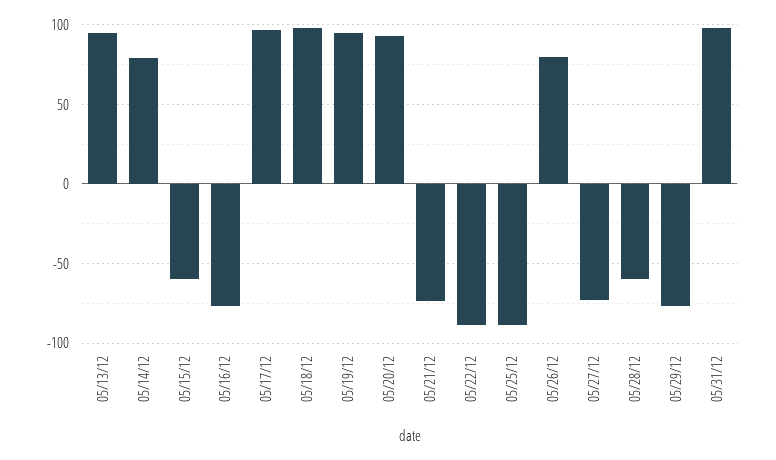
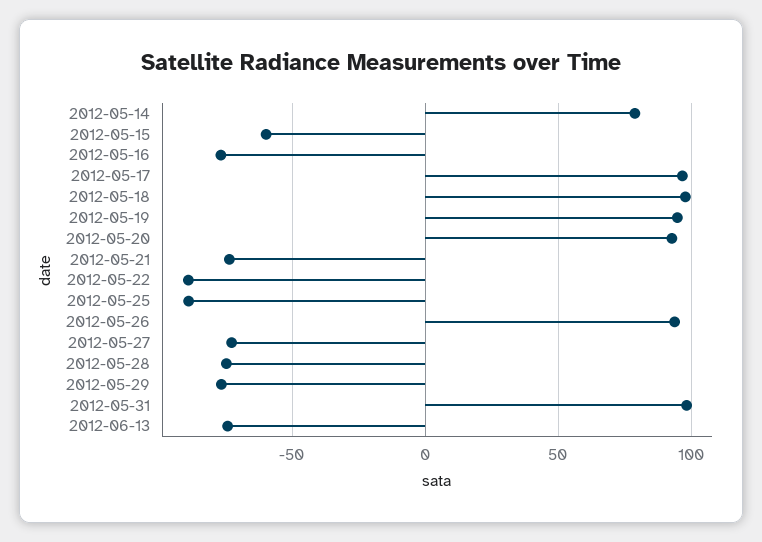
05/13/12: 95 -> none
05/26/12: 80 -> 95
05/28/12: -60 -> -75
2012-06-13: none -> -75

